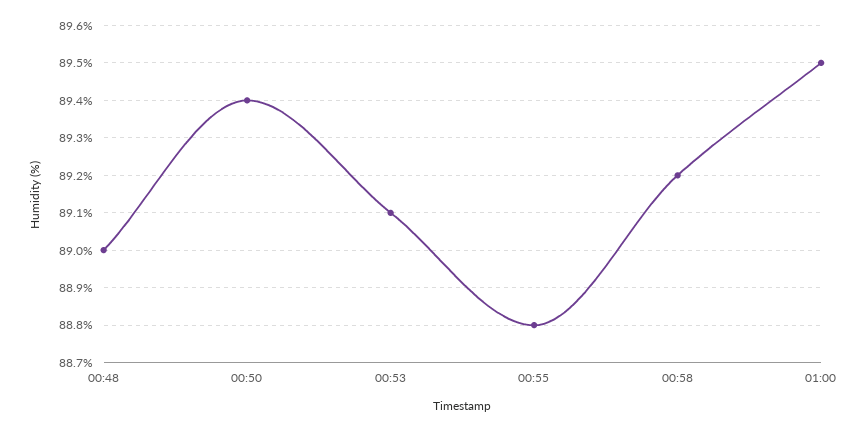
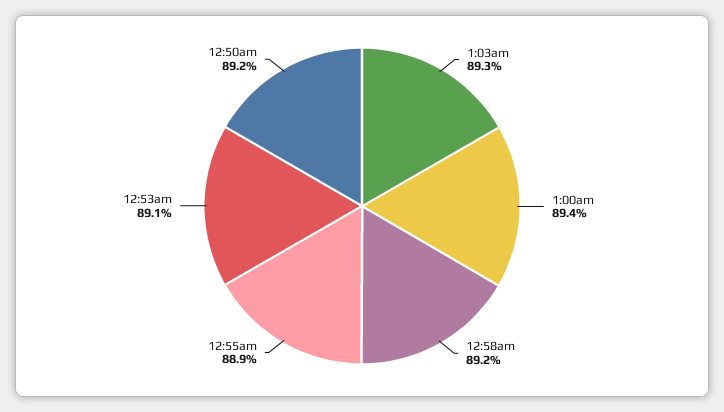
00:48: 89 -> none
00:50: 89.4 -> 89.2
00:55: 88.8 -> 88.9
01:00: 89.5 -> 89.4
1:03am: none -> 89.3

